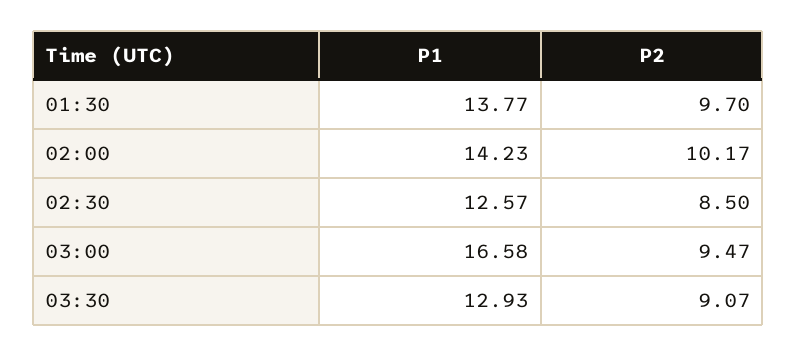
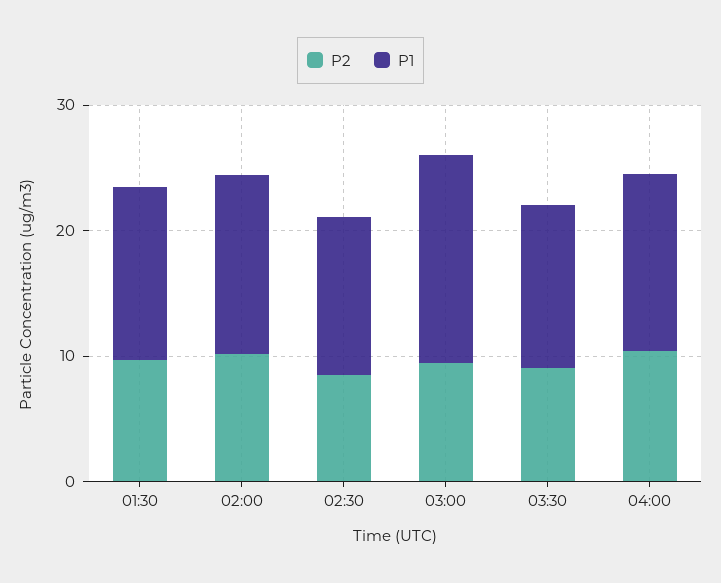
P2, 04:00: none -> 10
P1, 04:00: none -> 14

